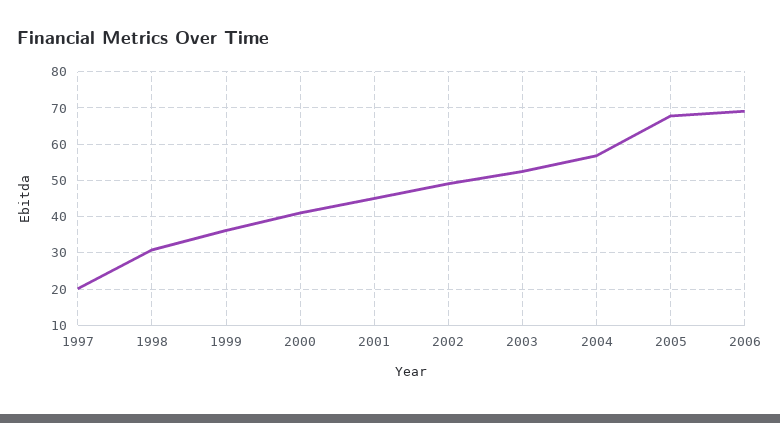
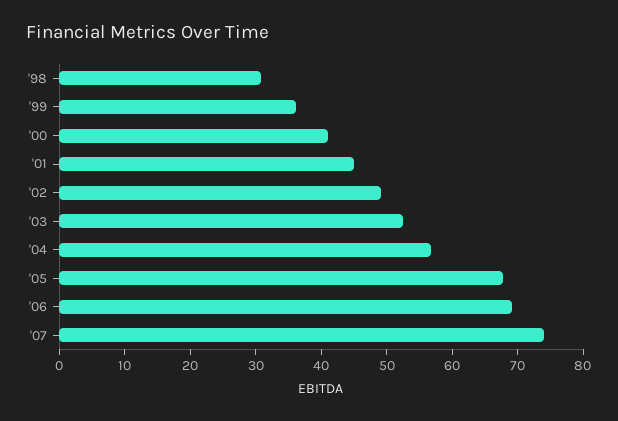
1997: 20 -> none
'07: none -> 74

